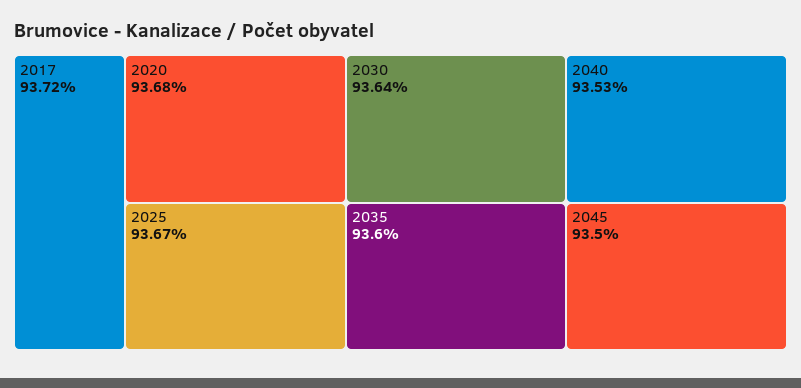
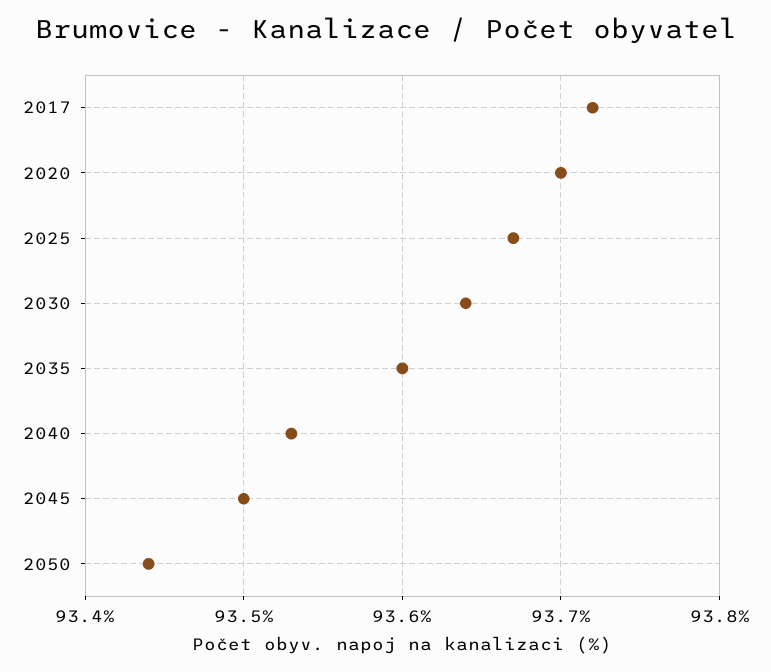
2020: 93.68 -> 93.7
2050: none -> 93.44

